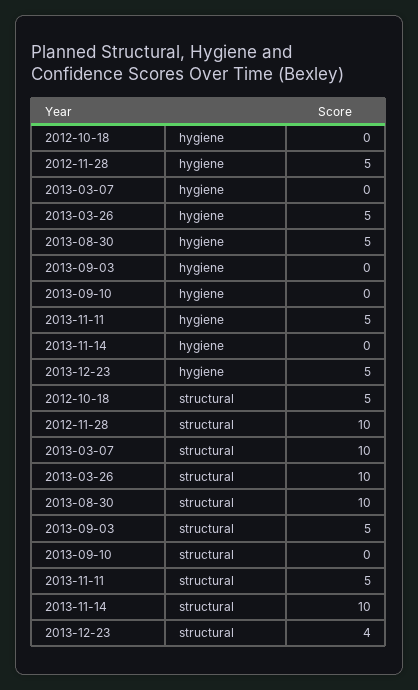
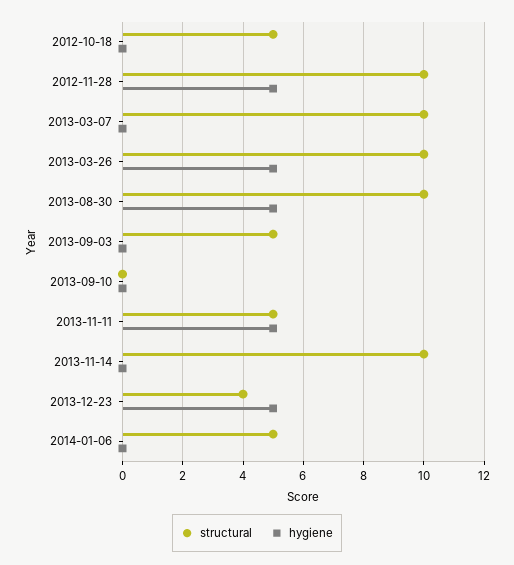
structural, 2014-01-06: none -> 5
hygiene, 2014-01-06: none -> 0

